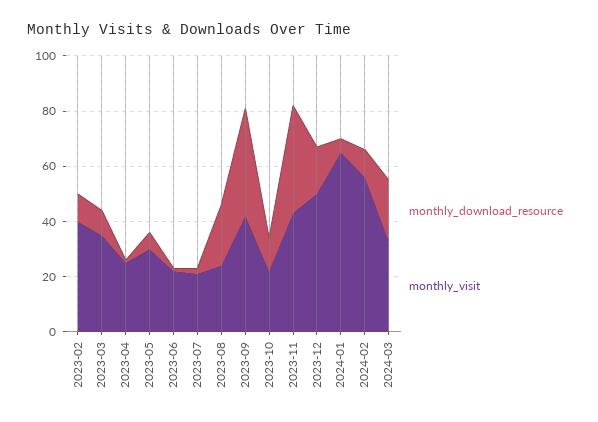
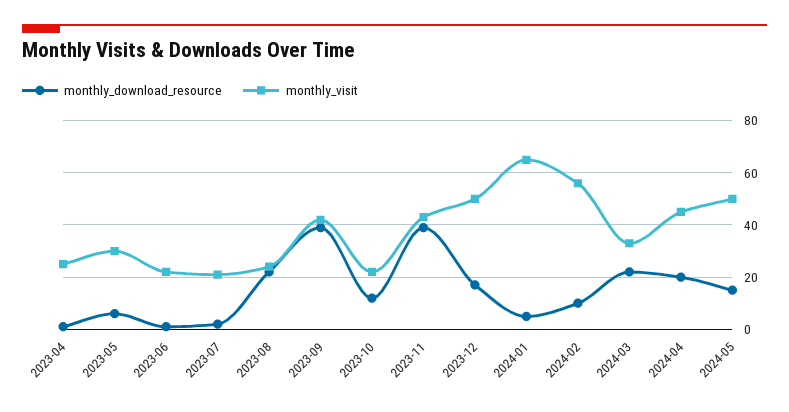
monthly_download_resource, 2023-02: 10 -> none
monthly_visit, 2023-02: 40 -> none
monthly_download_resource, 2023-03: 10 -> none
monthly_visit, 2023-03: 35 -> none
monthly_download_resource, 2024-04: none -> 20
monthly_visit, 2024-04: none -> 45
monthly_download_resource, 2024-05: none -> 15
monthly_visit, 2024-05: none -> 50

